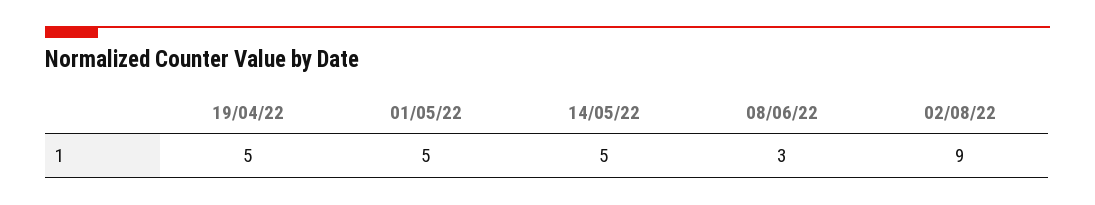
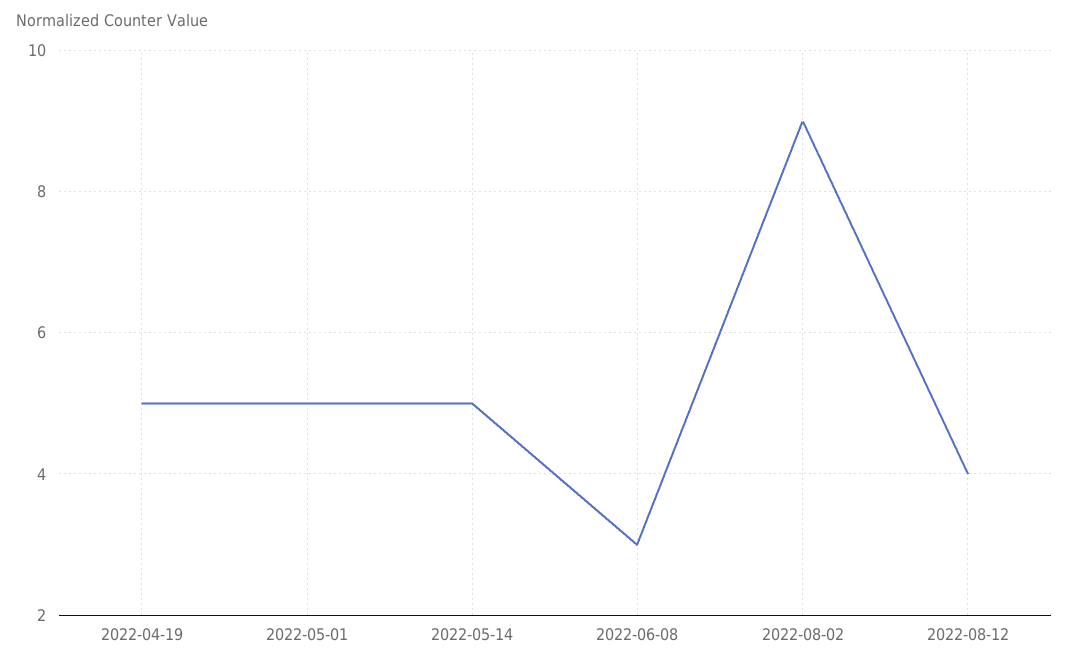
2022-08-12: none -> 4

